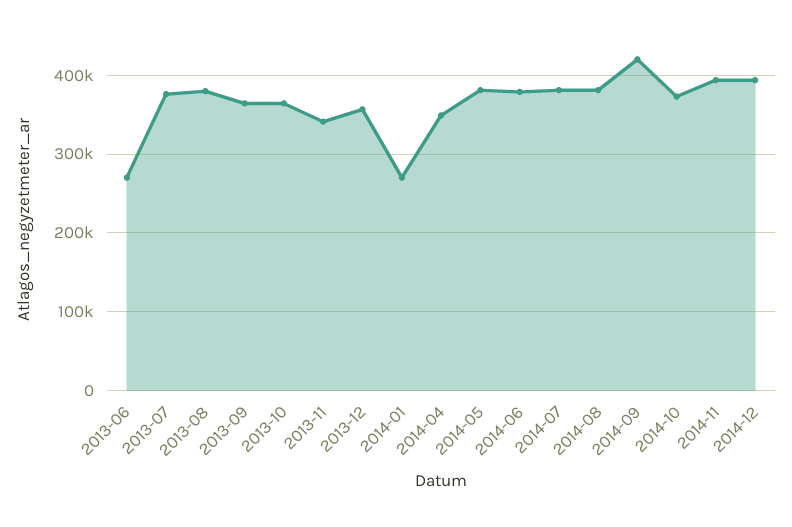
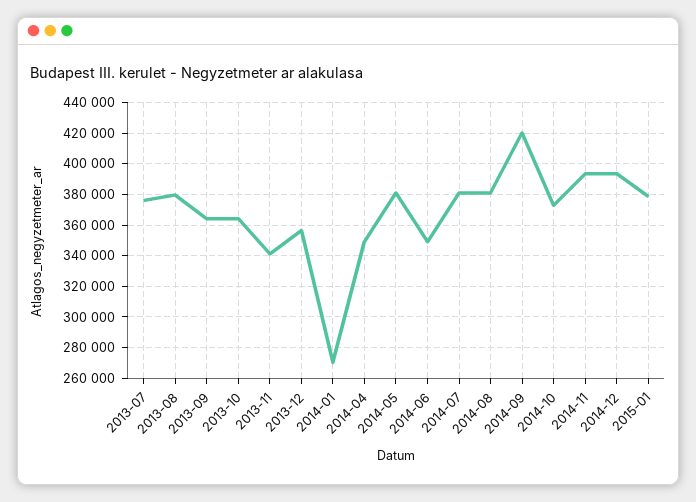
2013-06: 270000 -> none
2014-06: 380000 -> 350000
2015-01: none -> 380000

